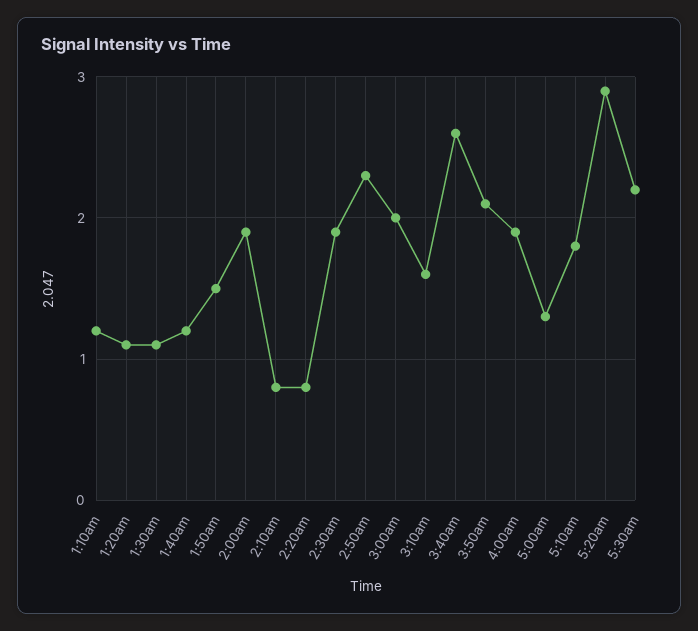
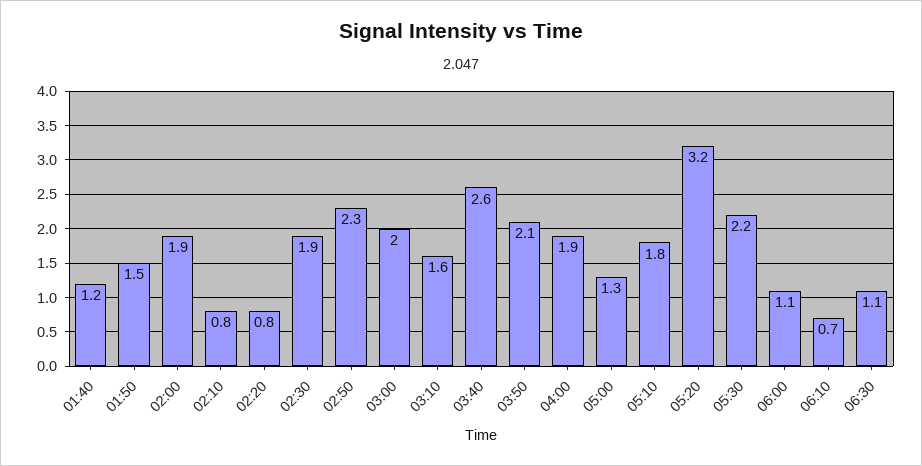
1:10am: 1.2 -> none
1:20am: 1.1 -> none
1:30am: 1.1 -> none
5:20am: 2.9 -> 3.2
06:00: none -> 1.1
06:10: none -> 0.7
06:30: none -> 1.1

